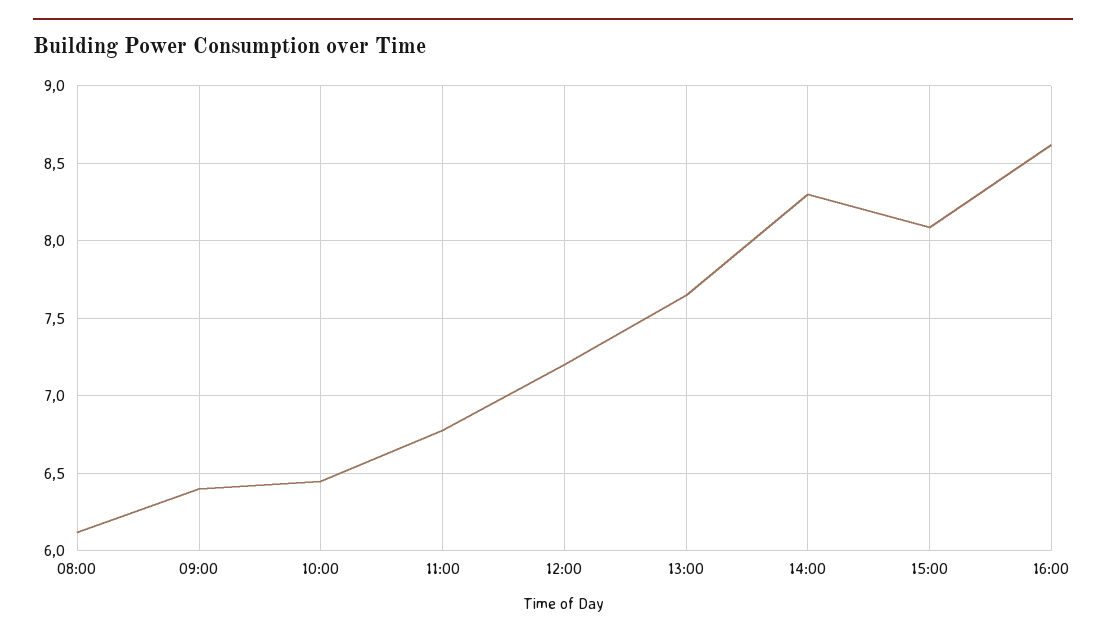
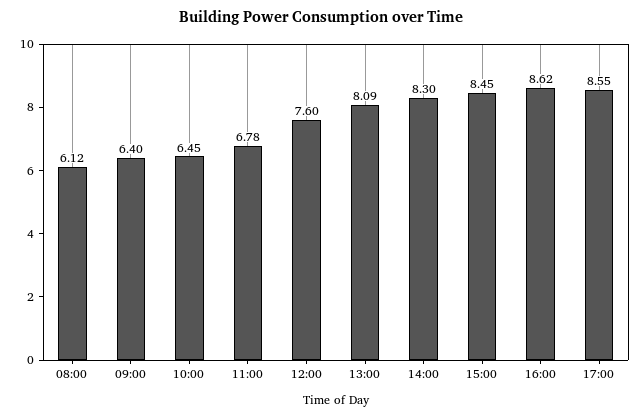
12:00: 7.2 -> 7.6
13:00: 7.65 -> 8.09
15:00: 8.1 -> 8.45
17:00: none -> 8.55

